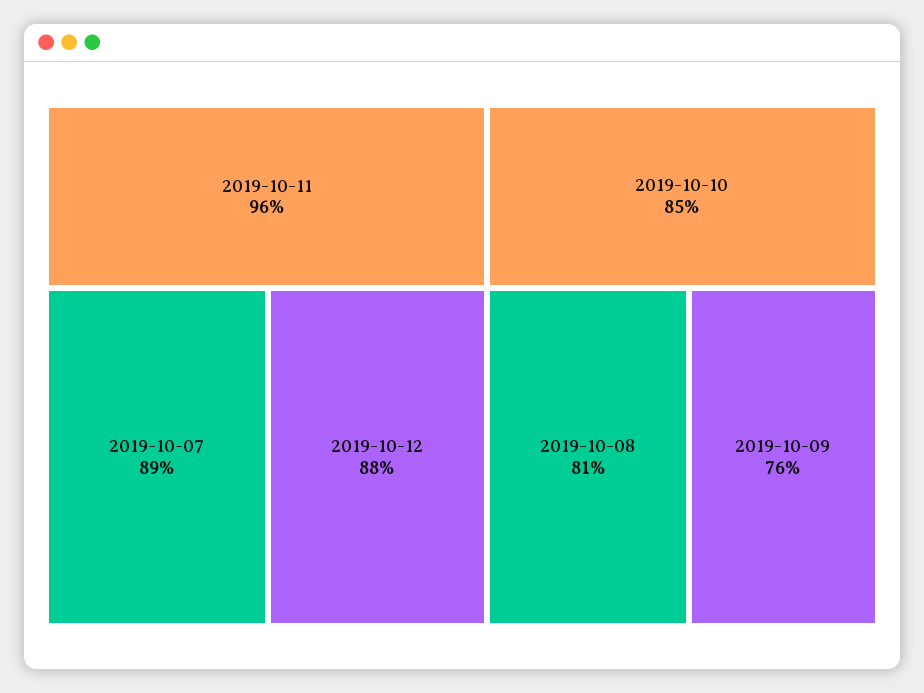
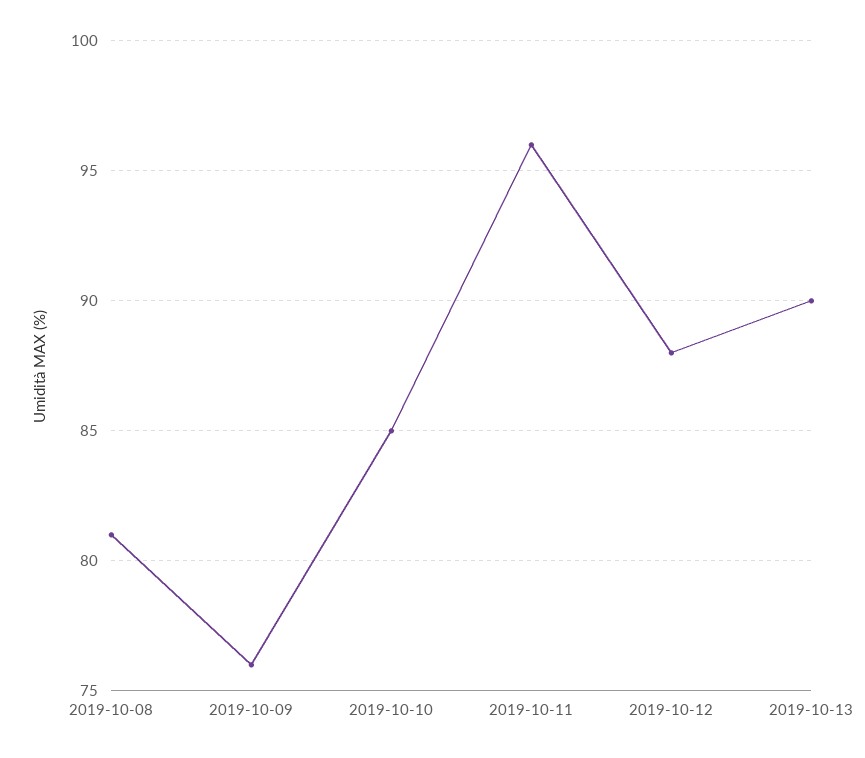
2019-10-07: 89 -> none
2019-10-13: none -> 90

